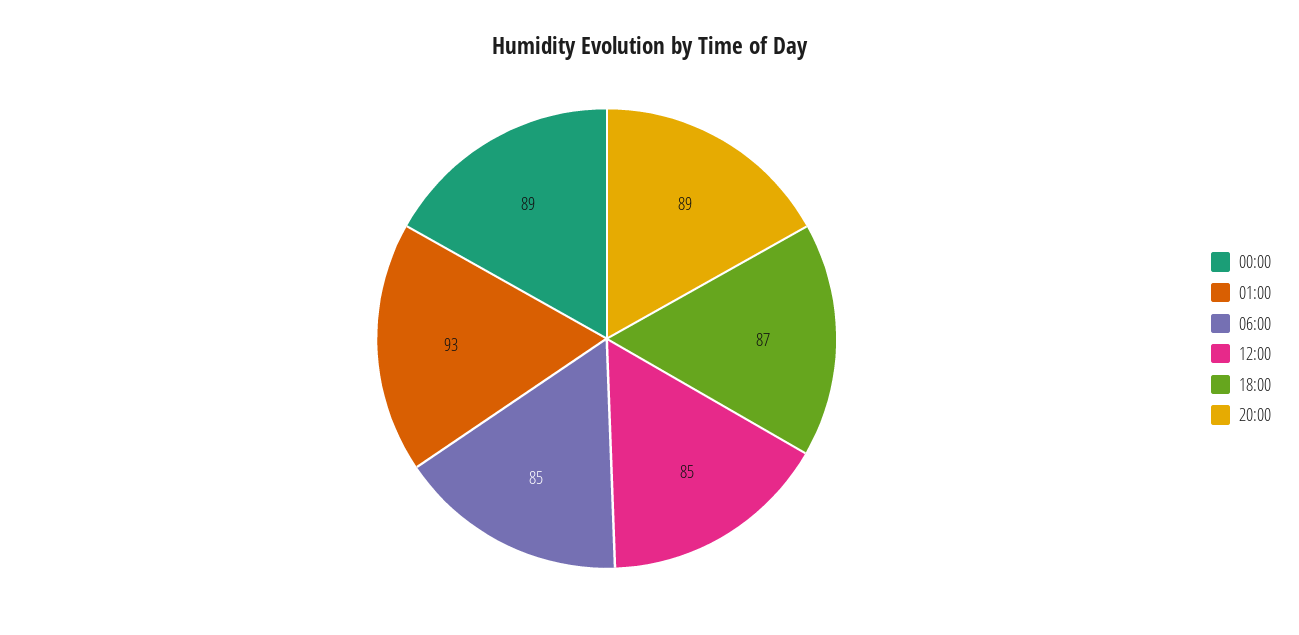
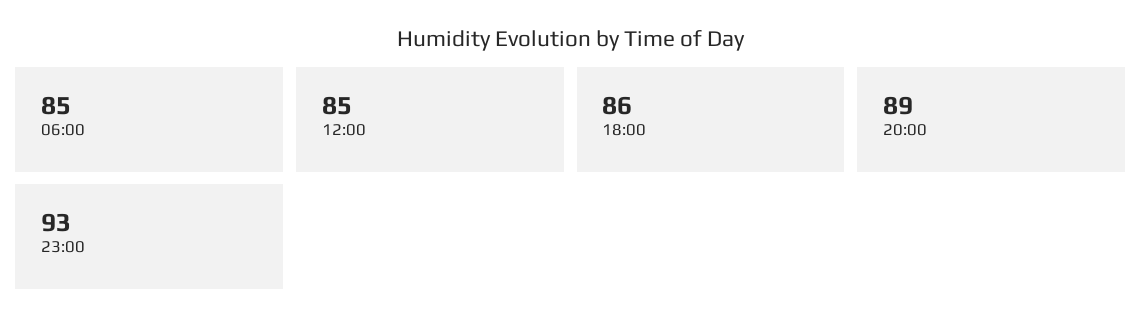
00:00: 89 -> none
01:00: 93 -> none
18:00: 87 -> 86
23:00: none -> 93

